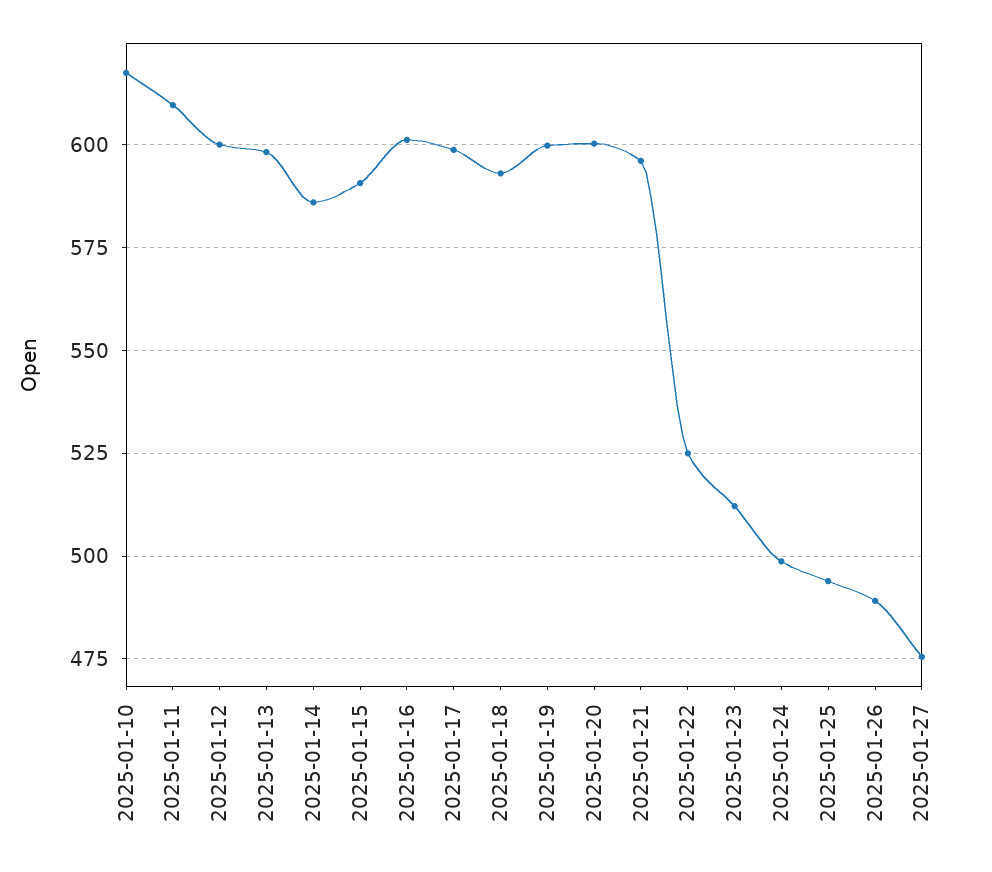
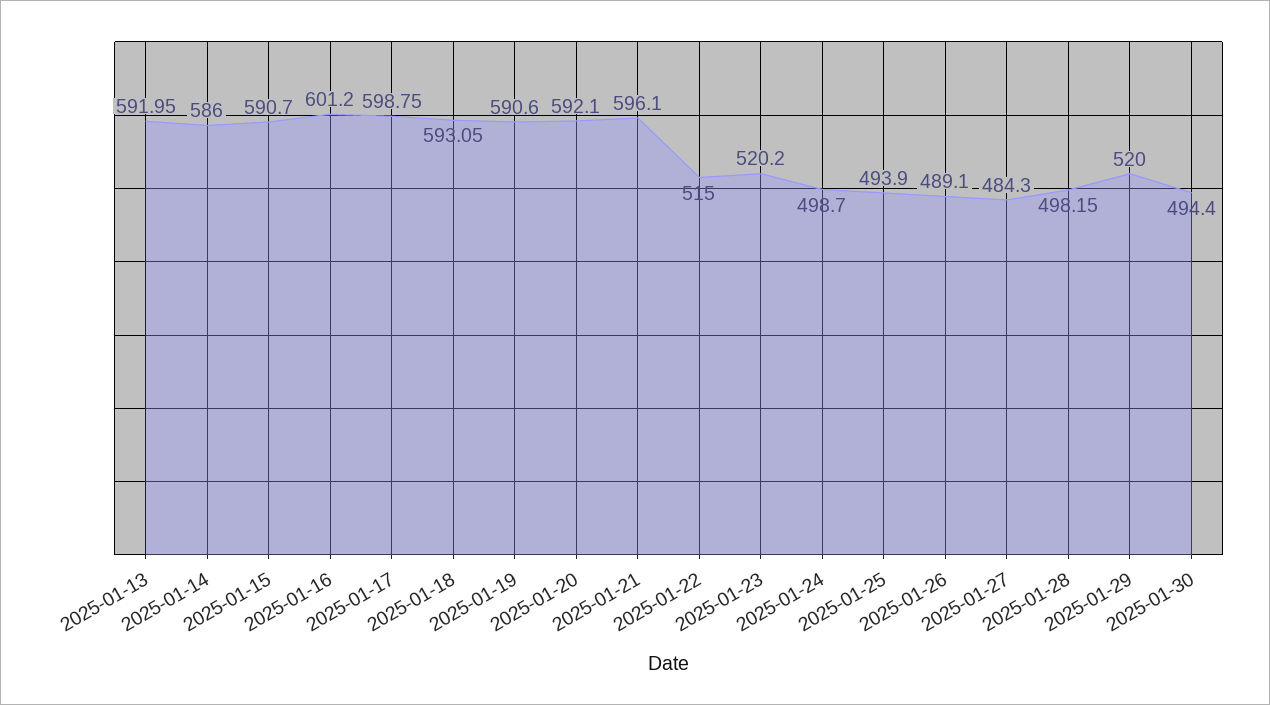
2025-01-10: 617.5 -> none
2025-01-11: 610 -> none
2025-01-12: 600 -> none
2025-01-13: 597.5 -> 591.95
2025-01-19: 600 -> 590.6
2025-01-20: 600 -> 592.1
2025-01-22: 525 -> 515
2025-01-23: 512.5 -> 520.2
2025-01-27: 475 -> 484.3
2025-01-28: none -> 498.15
2025-01-29: none -> 520
2025-01-30: none -> 494.4

